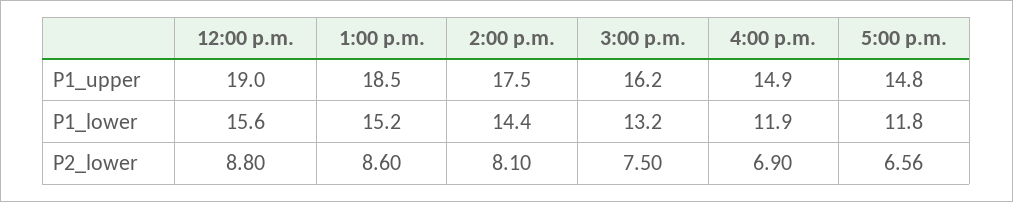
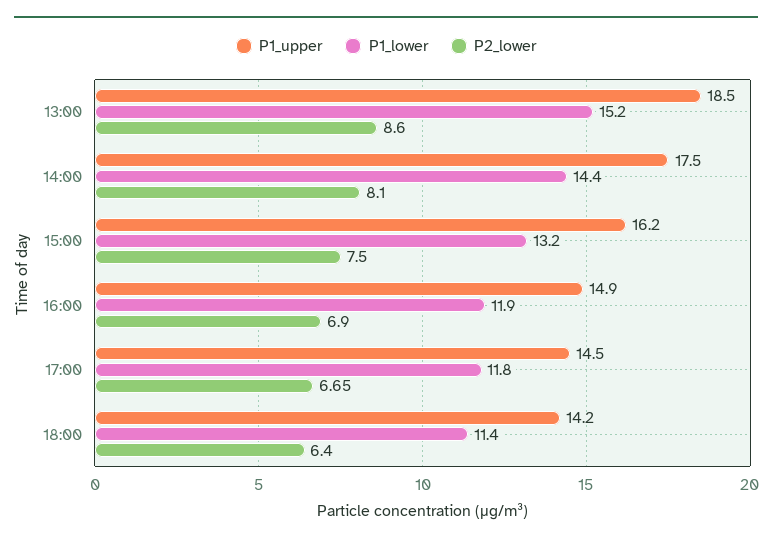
P1_upper, 12:00 p.m.: 19 -> none
P1_upper, 5:00 p.m.: 14.8 -> 14.5
P1_lower, 12:00 p.m.: 15.6 -> none
P2_lower, 12:00 p.m.: 8.8 -> none
P2_lower, 5:00 p.m.: 6.56 -> 6.65
P1_upper, 18:00: none -> 14.2
P1_lower, 18:00: none -> 11.4
P2_lower, 18:00: none -> 6.4

